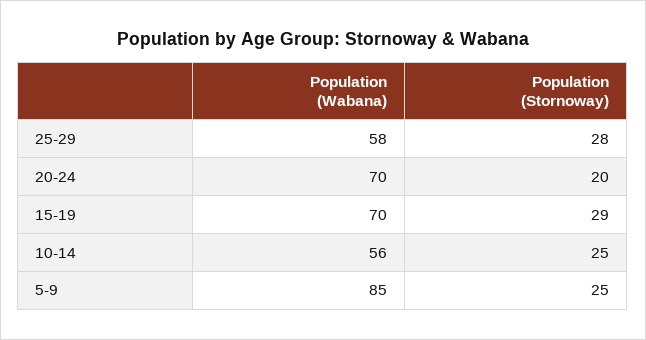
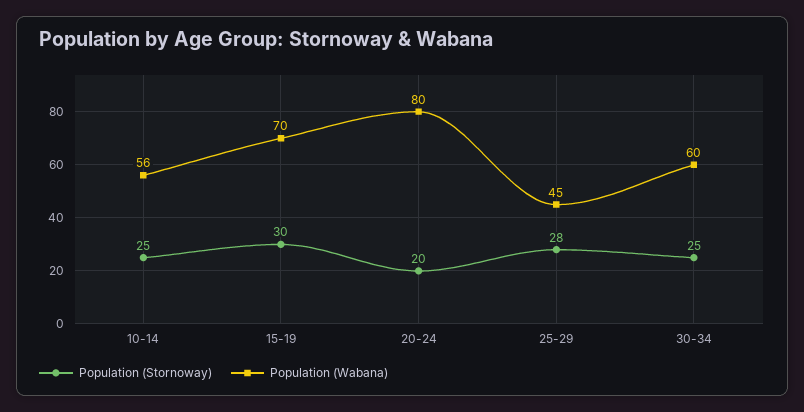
Population (Wabana), 25-29: 58 -> 45
Population (Wabana), 20-24: 70 -> 80
Population (Stornoway), 15-19: 29 -> 30
Population (Wabana), 5-9: 85 -> none
Population (Stornoway), 5-9: 25 -> none
Population (Stornoway), 30-34: none -> 25
Population (Wabana), 30-34: none -> 60

